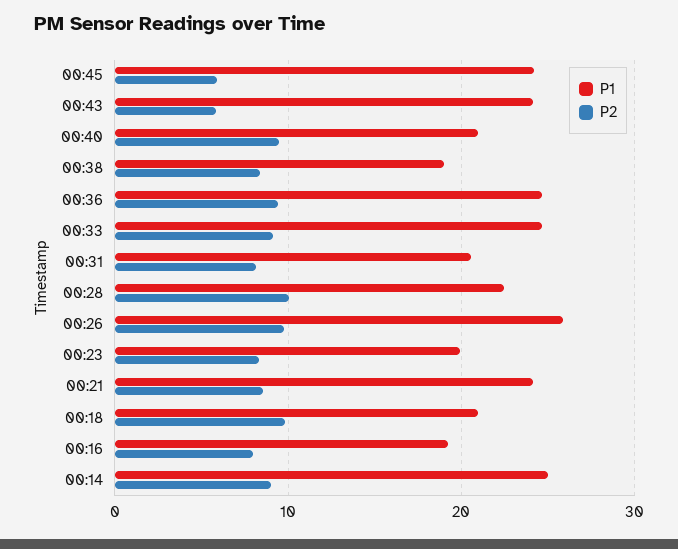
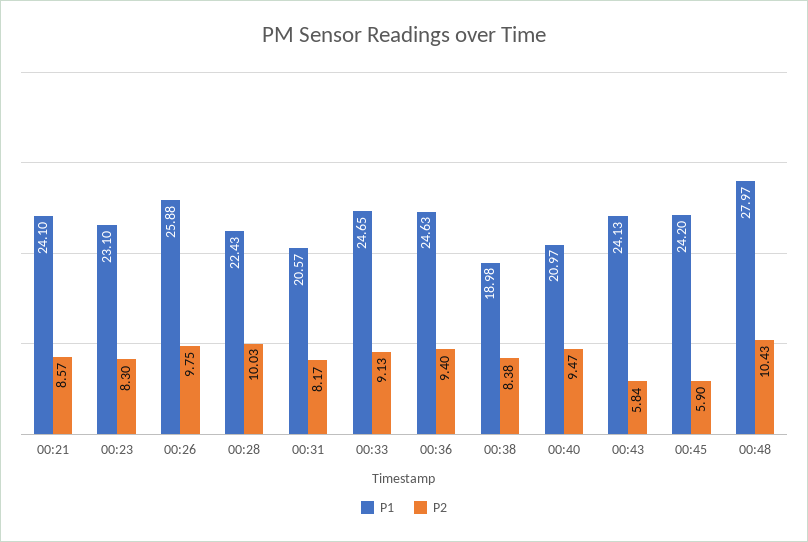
P1, 00:23: 20 -> 23.1
P1, 00:18: 21 -> none
P2, 00:18: 10 -> none
P1, 00:16: 19 -> none
P2, 00:16: 8 -> none
P1, 00:14: 25 -> none
P2, 00:14: 9 -> none
P1, 00:48: none -> 27.97
P2, 00:48: none -> 10.43

